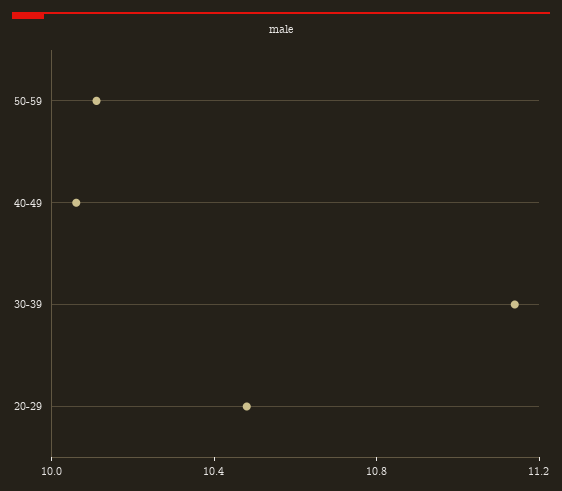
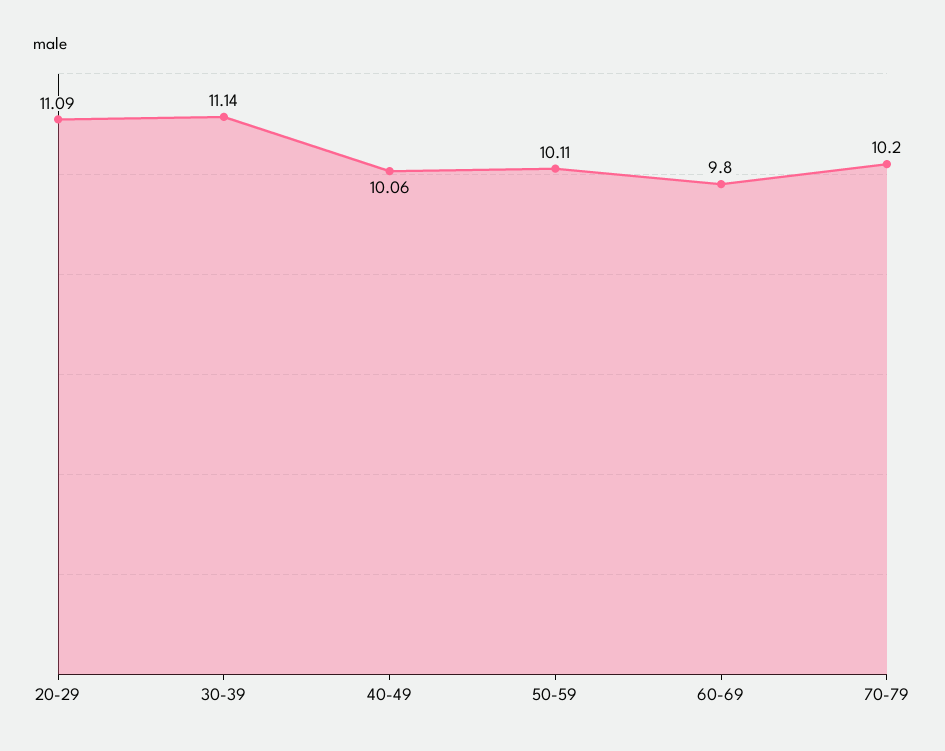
20-29: 10.5 -> 11.09
60-69: none -> 9.8
70-79: none -> 10.2

